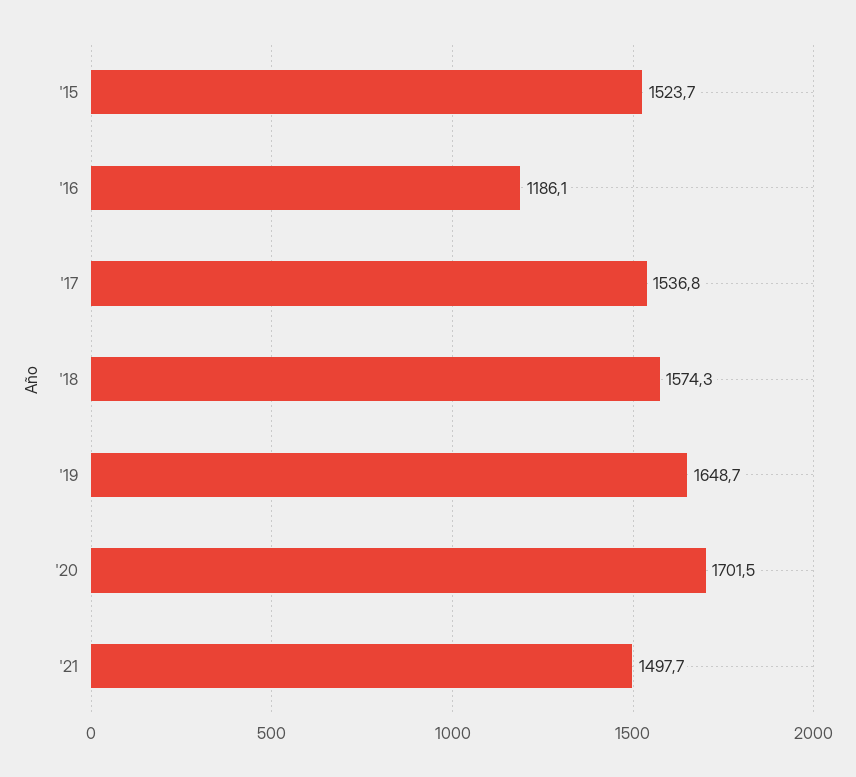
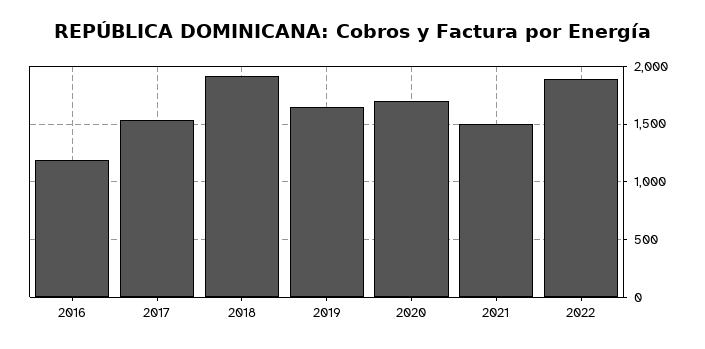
'15: 1523.7 -> none
'18: 1574.3 -> 1900
2022: none -> 1900

